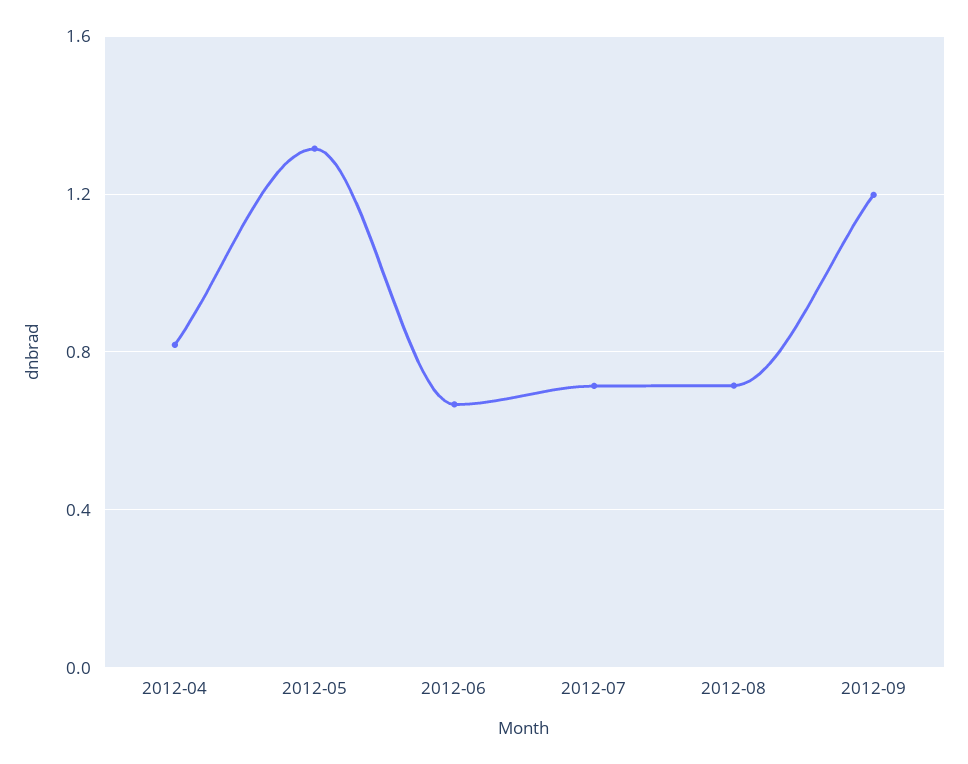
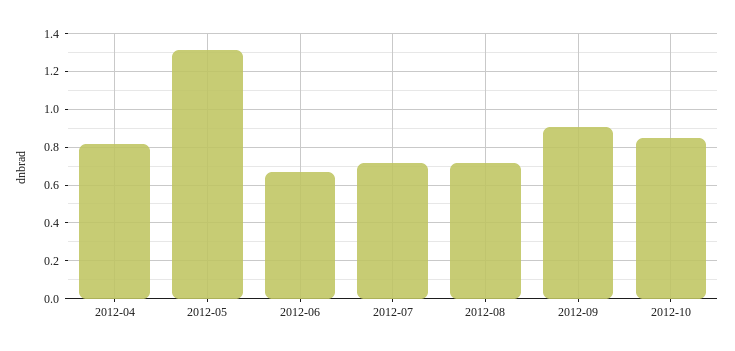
2012-09: 1.2 -> 0.9
2012-10: none -> 0.85

